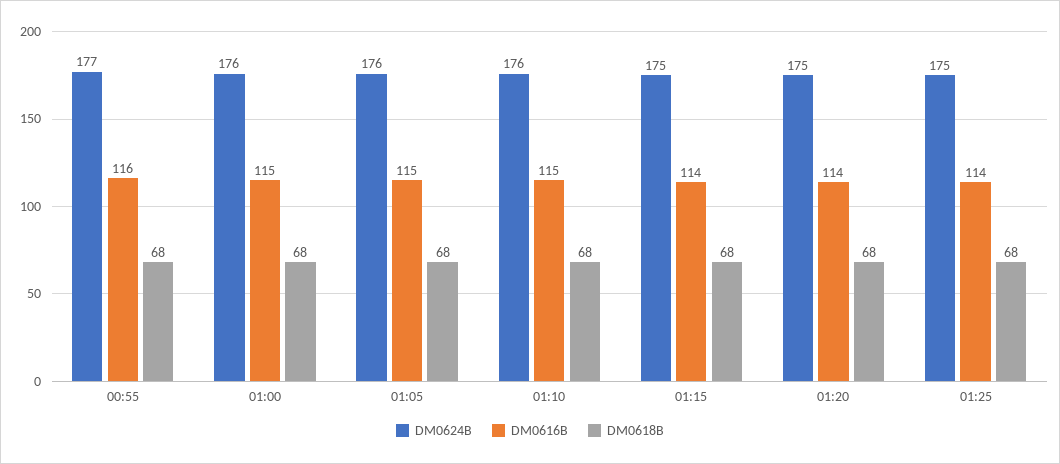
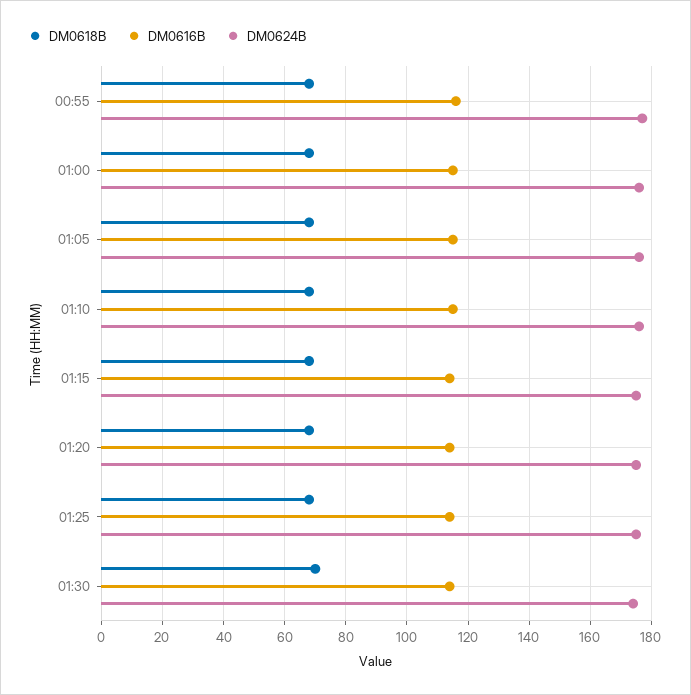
DM0618B, 01:30: none -> 70
DM0616B, 01:30: none -> 115
DM0624B, 01:30: none -> 175

